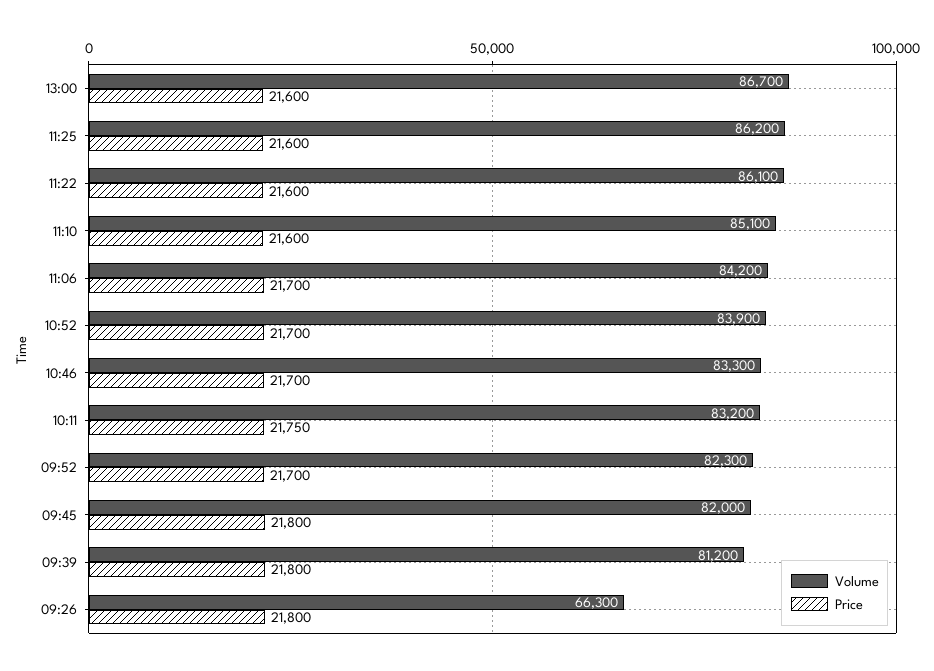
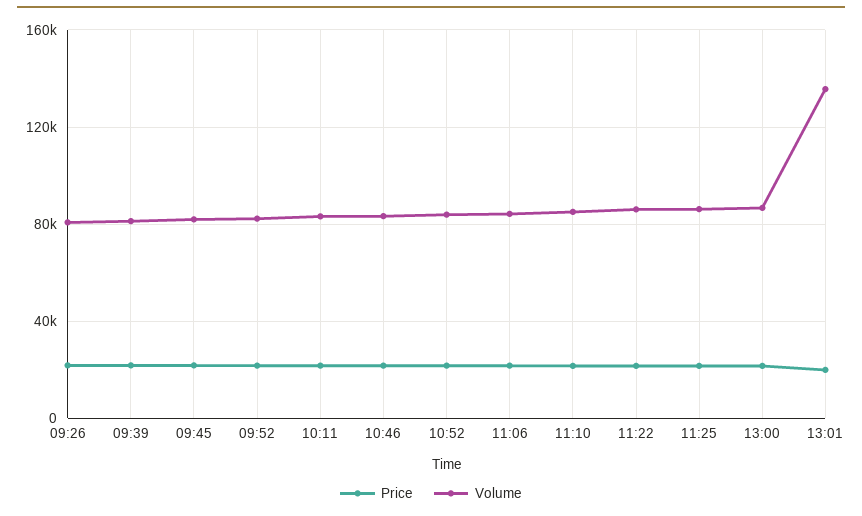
Volume, 09:26: 66300 -> 80000
Price, 13:01: none -> 20000
Volume, 13:01: none -> 135000

